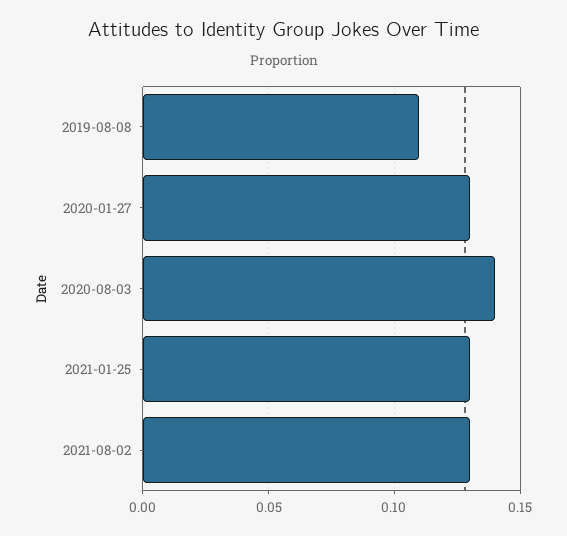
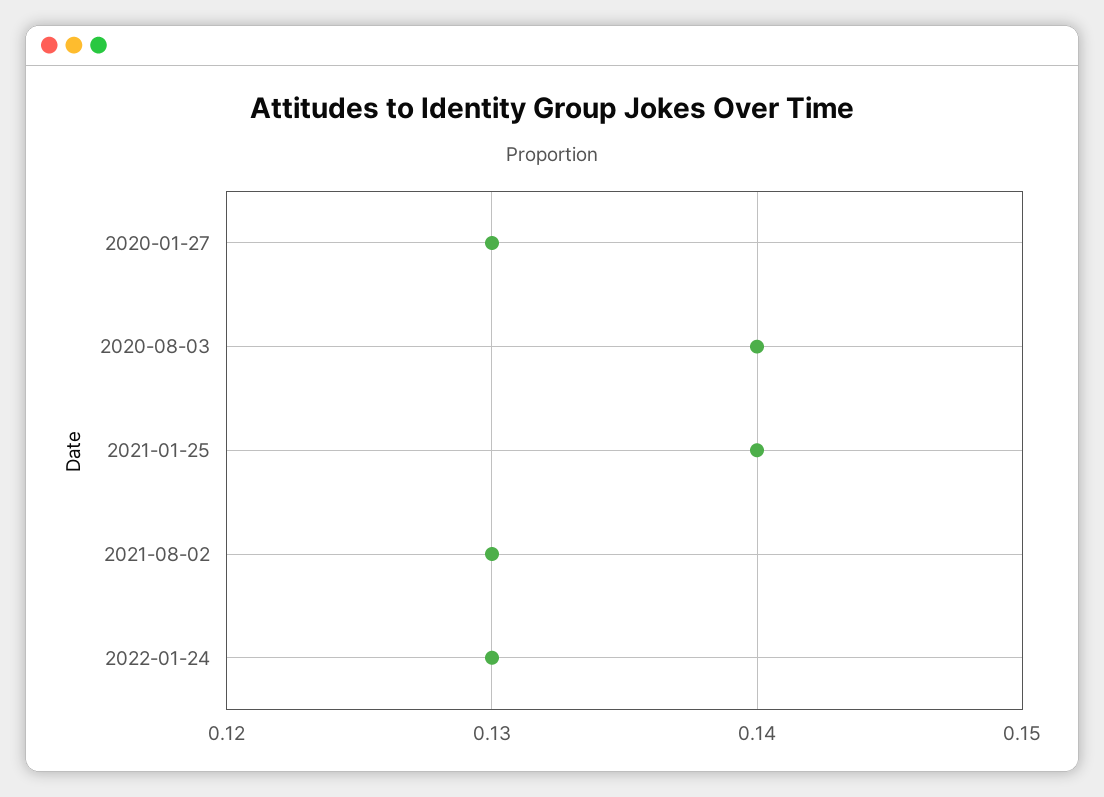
2019-08-08: 0.11 -> none
2021-01-25: 0.13 -> 0.14
2022-01-24: none -> 0.13

